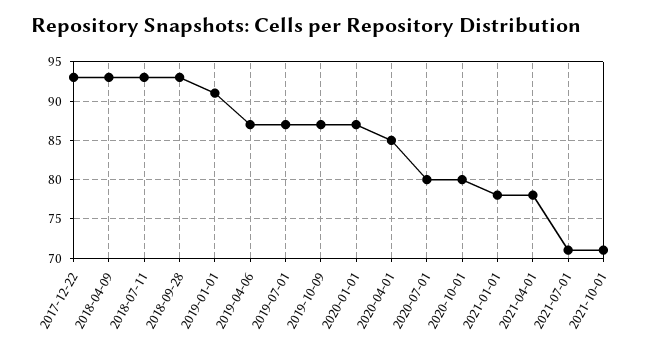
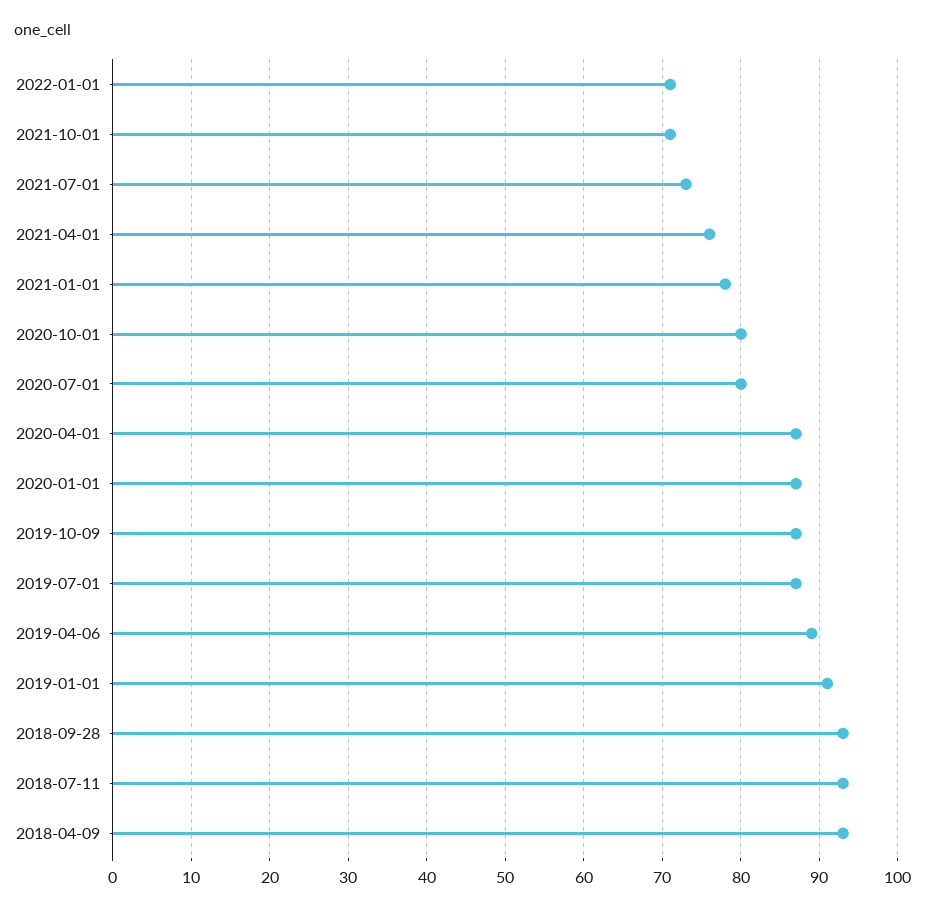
2017-12-22: 93 -> none
2019-04-06: 87 -> 89
2020-04-01: 85 -> 87
2021-04-01: 78 -> 76
2021-07-01: 71 -> 73
2022-01-01: none -> 71

